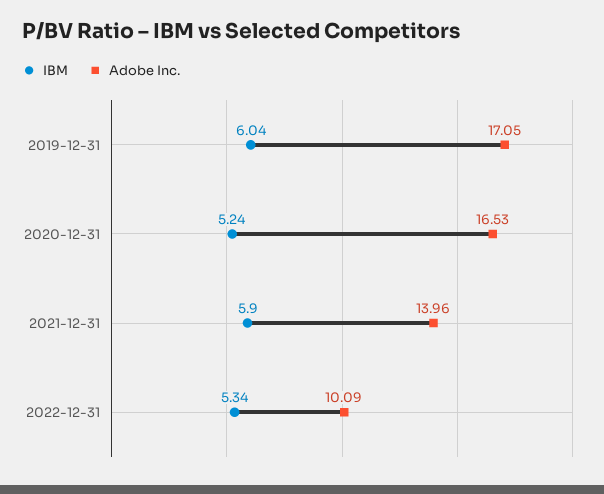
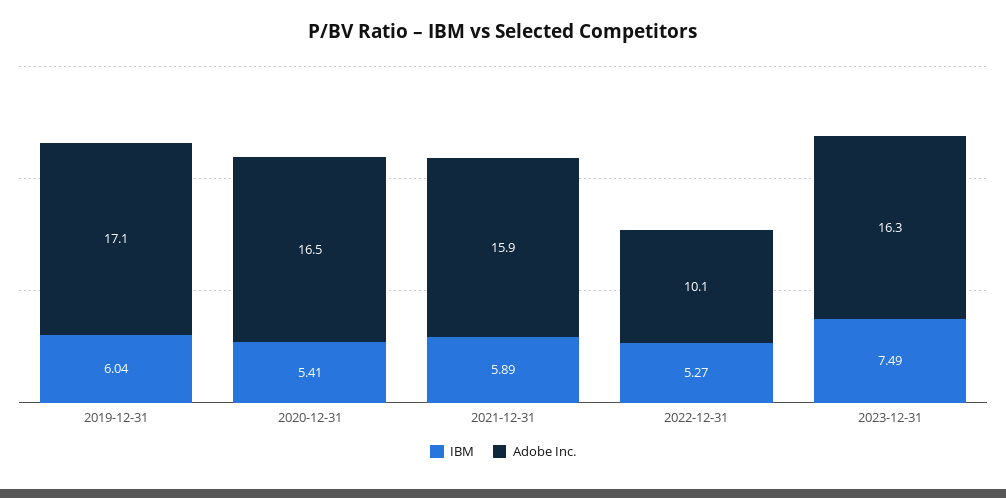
IBM, 2020-12-31: 5.24 -> 5.41
IBM, 2021-12-31: 5.9 -> 5.89
Adobe Inc., 2021-12-31: 13.96 -> 15.9
IBM, 2022-12-31: 5.34 -> 5.27
IBM, 2023-12-31: none -> 7.49
Adobe Inc., 2023-12-31: none -> 16.3

